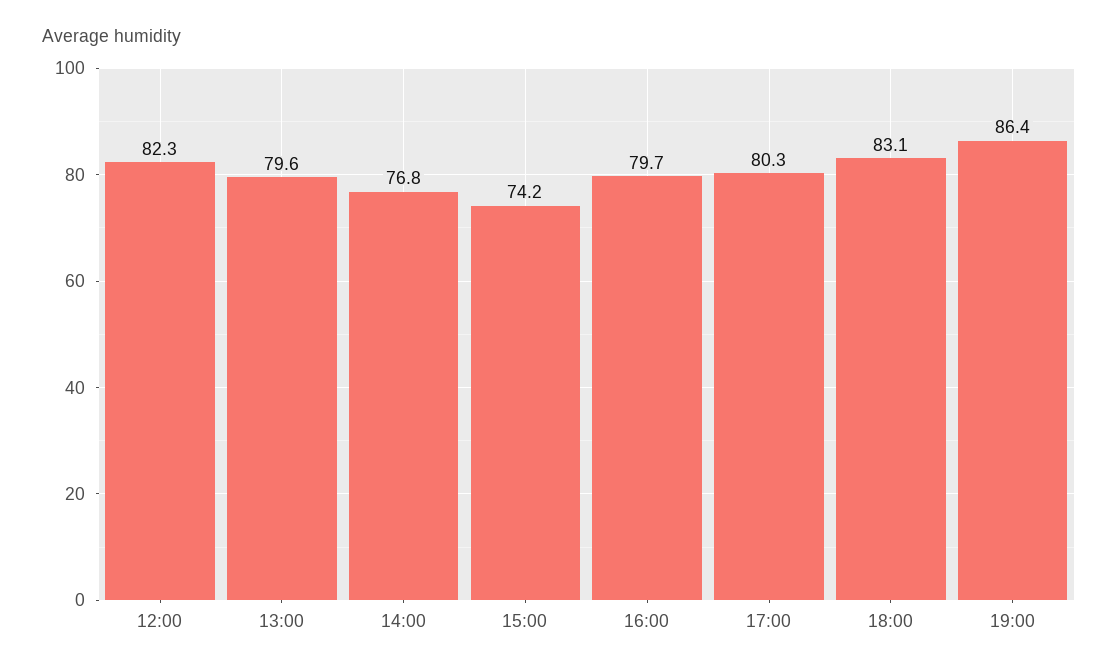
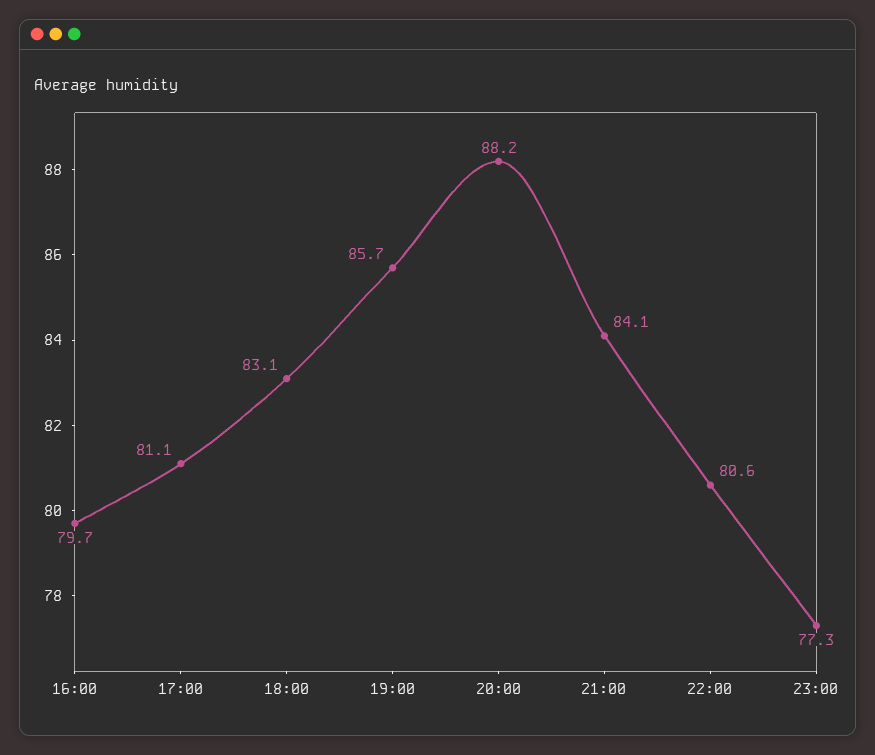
12:00: 82.3 -> none
13:00: 79.6 -> none
14:00: 76.8 -> none
15:00: 74.2 -> none
17:00: 80.3 -> 81.1
19:00: 86.4 -> 85.7
20:00: none -> 88.2
21:00: none -> 84.1
22:00: none -> 80.6
23:00: none -> 77.3

